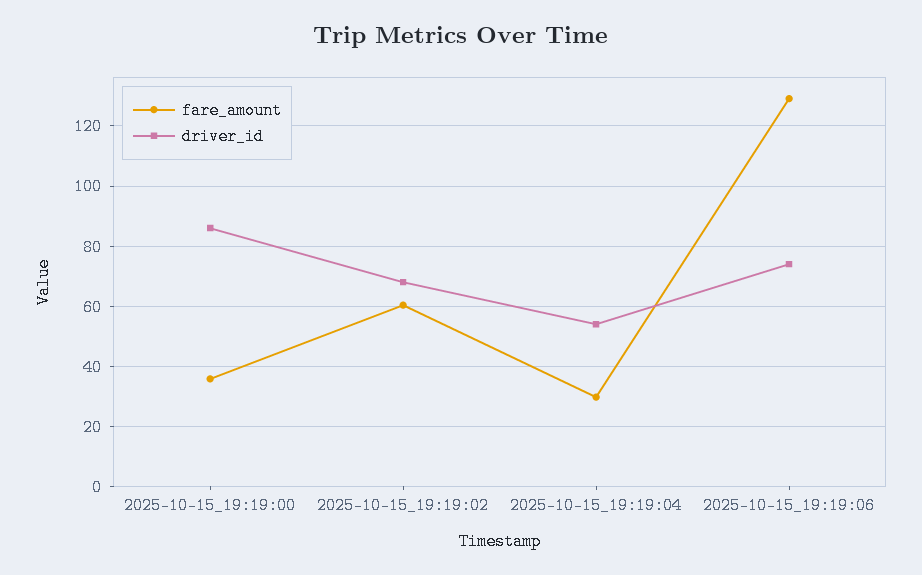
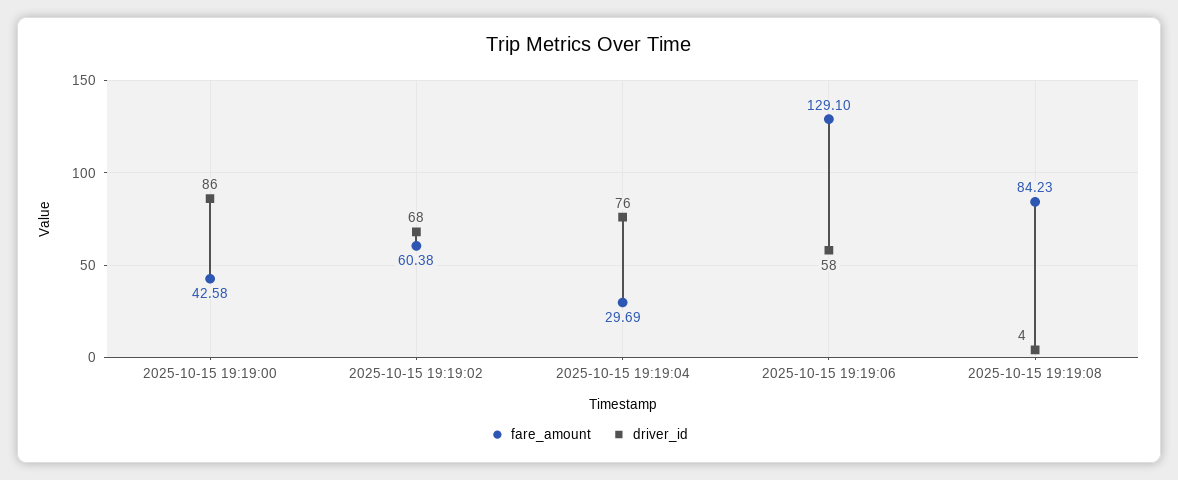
fare_amount, 2025-10-15_19:19:00: 36 -> 42.58
driver_id, 2025-10-15_19:19:04: 54 -> 76
driver_id, 2025-10-15_19:19:06: 74 -> 58
fare_amount, 2025-10-15 19:19:08: none -> 84.23
driver_id, 2025-10-15 19:19:08: none -> 4

